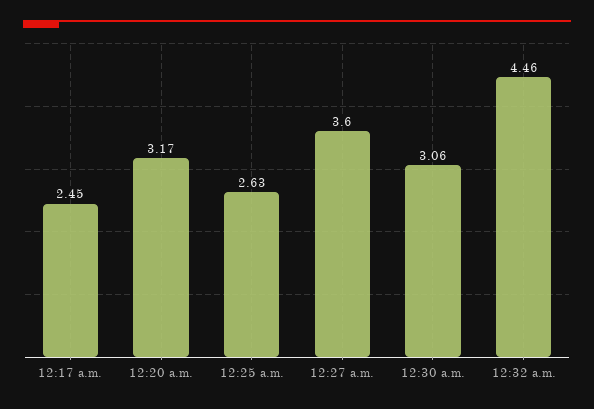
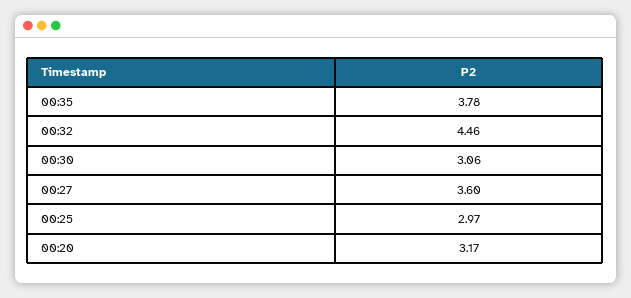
12:17 a.m.: 2.45 -> none
12:25 a.m.: 2.63 -> 2.97
00:35: none -> 3.78

